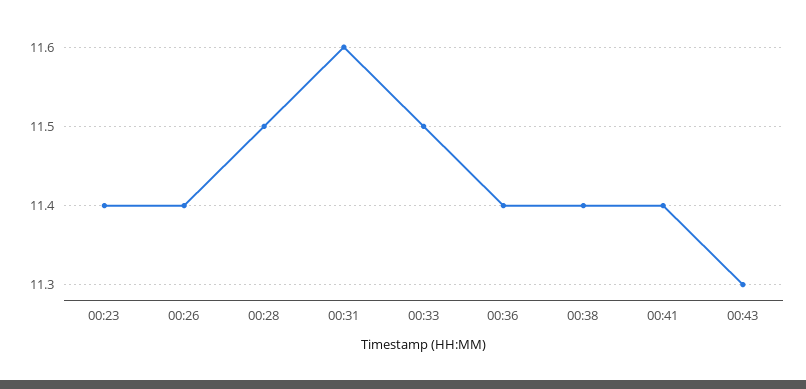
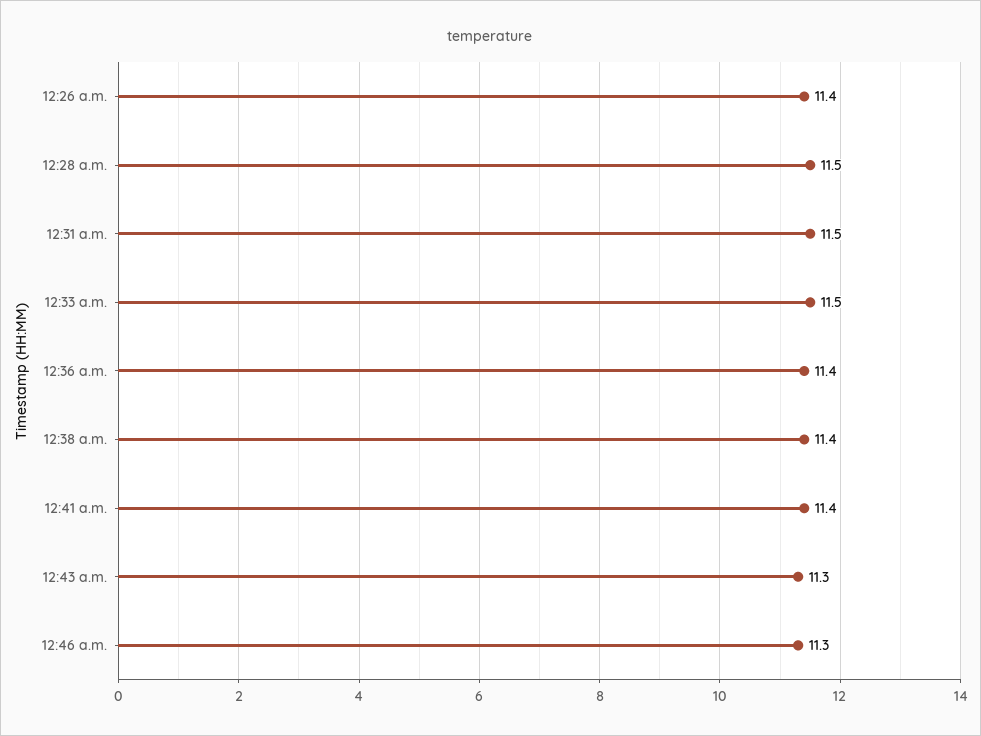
00:23: 11.4 -> none
00:31: 11.6 -> 11.5
12:46 a.m.: none -> 11.3

